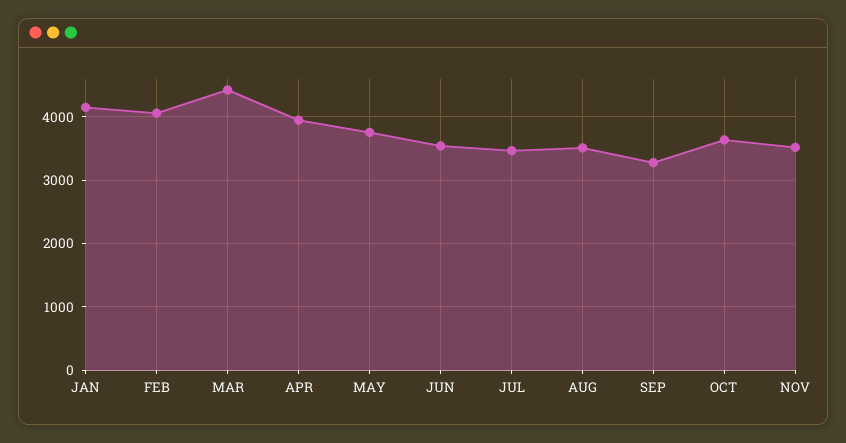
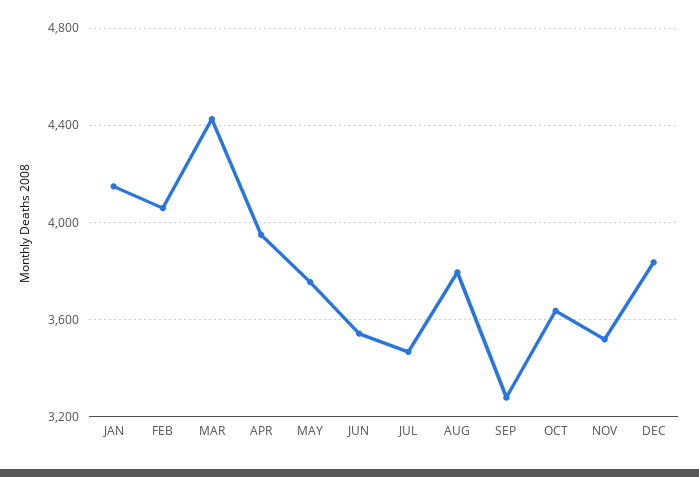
AUG: 3500 -> 3800
DEC: none -> 3850

